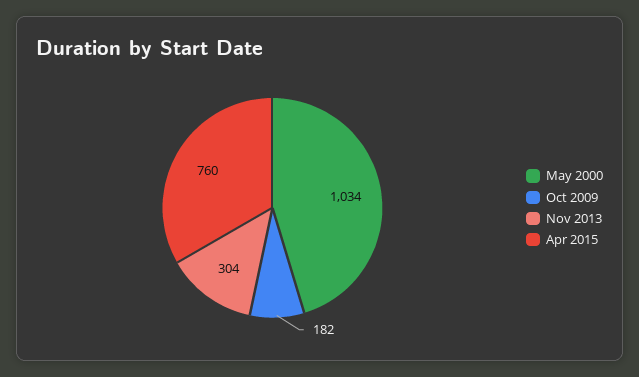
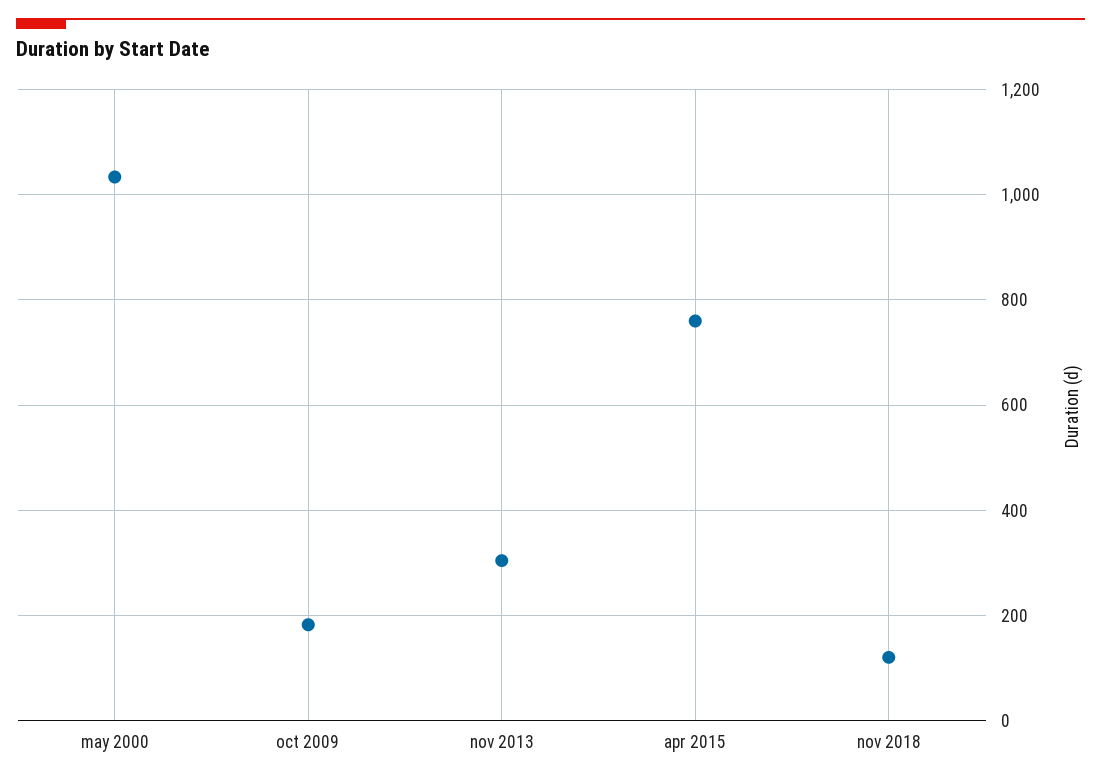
nov 2018: none -> 120

